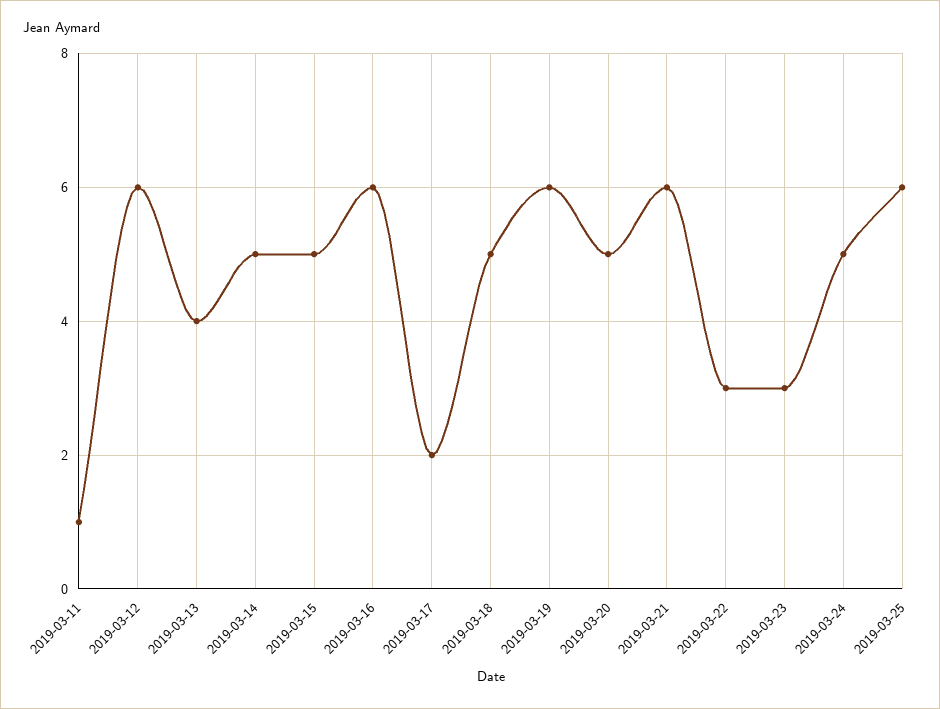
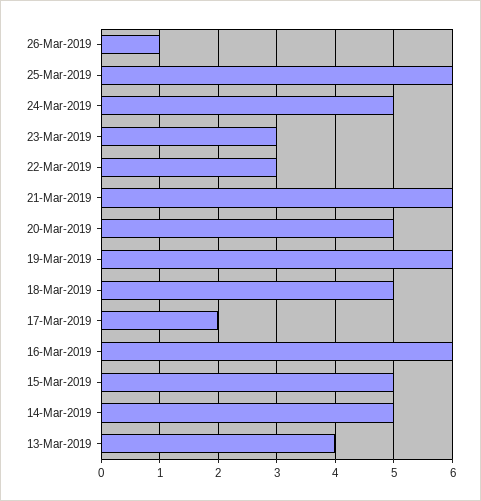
2019-03-11: 1 -> none
2019-03-12: 6 -> none
26-Mar-2019: none -> 1

